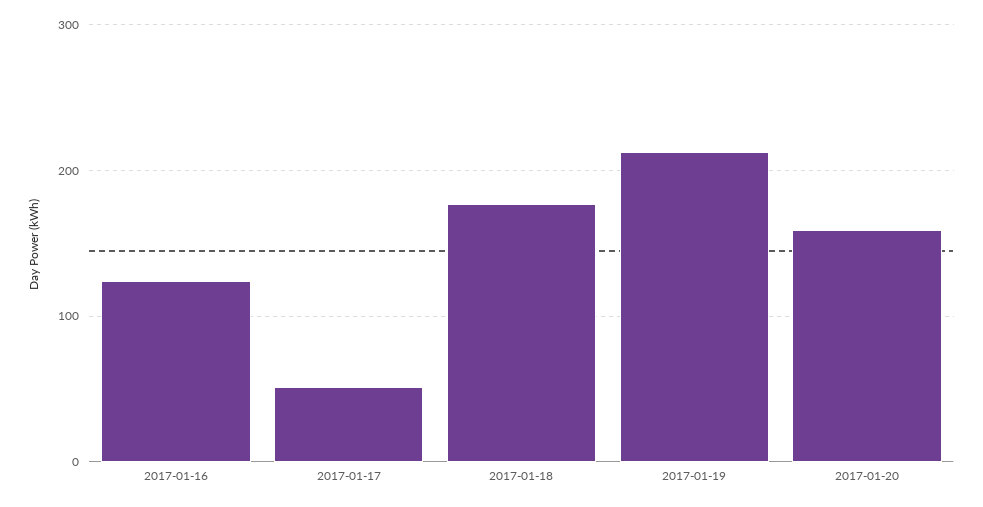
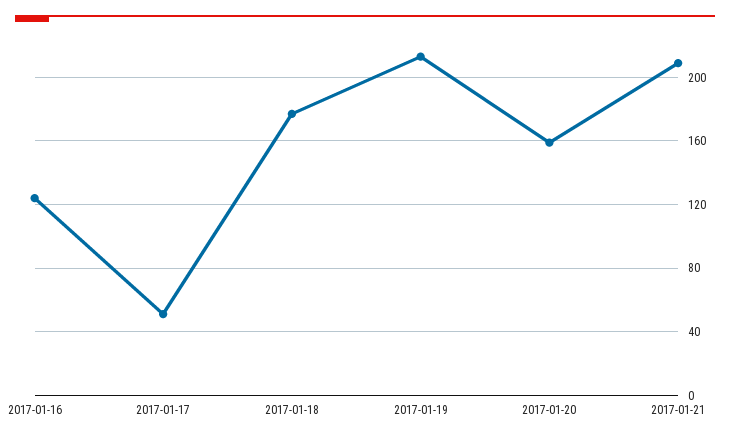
2017-01-21: none -> 210

